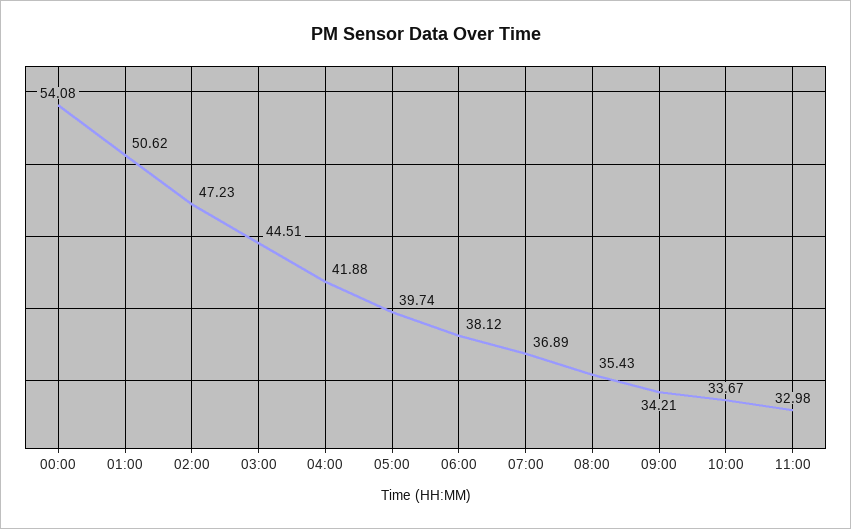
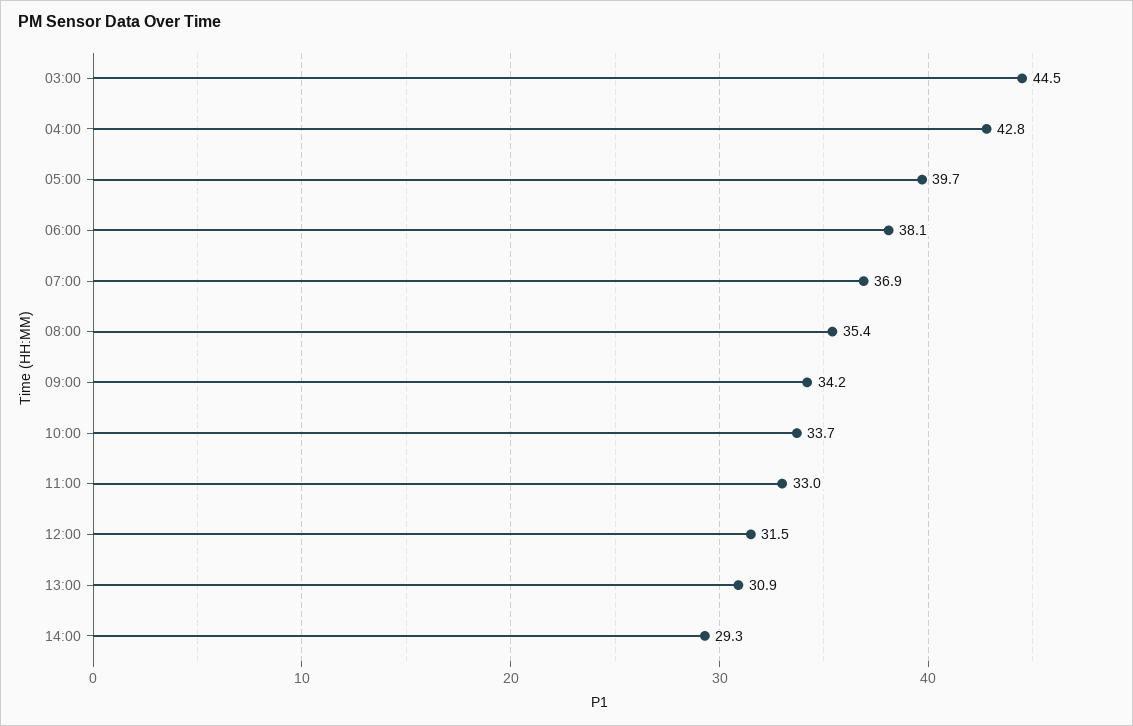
00:00: 54.08 -> none
01:00: 50.62 -> none
02:00: 47.23 -> none
04:00: 41.88 -> 42.8
12:00: none -> 31.5
13:00: none -> 30.9
14:00: none -> 29.3

